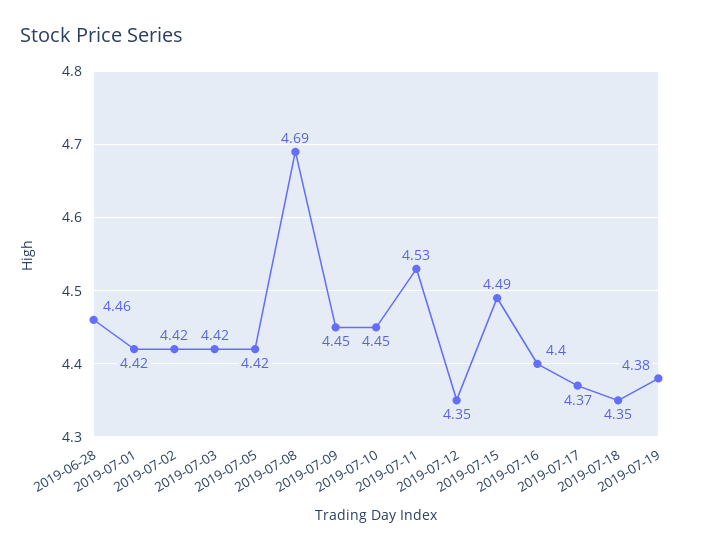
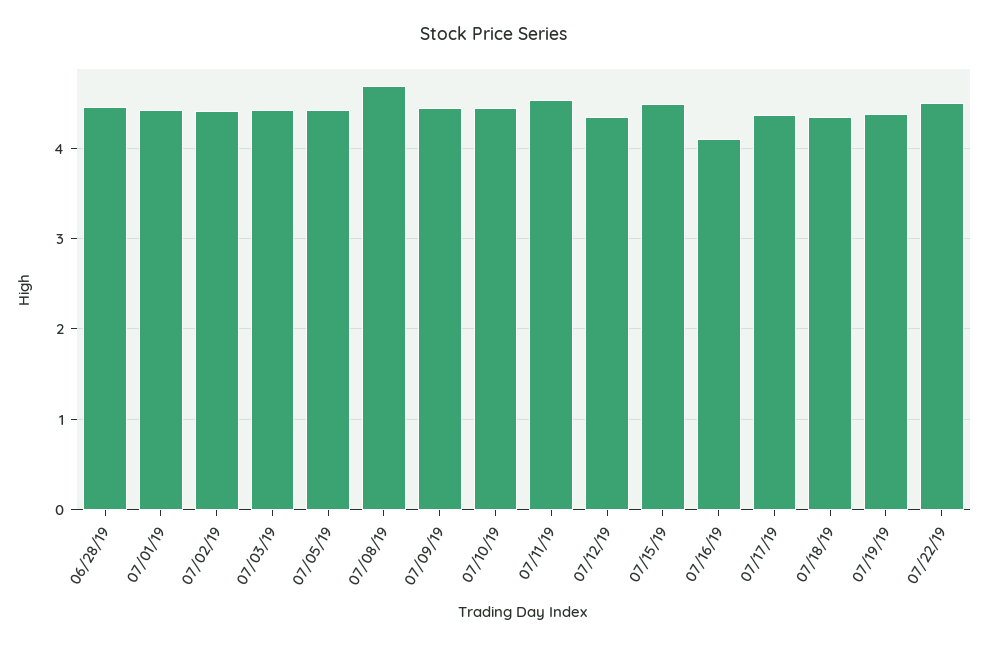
2019-07-16: 4.4 -> 4.1
07/22/19: none -> 4.5

